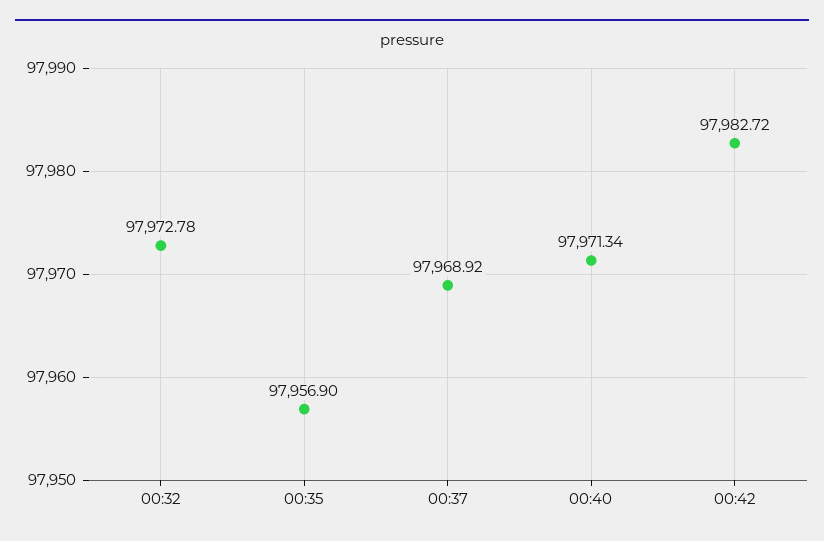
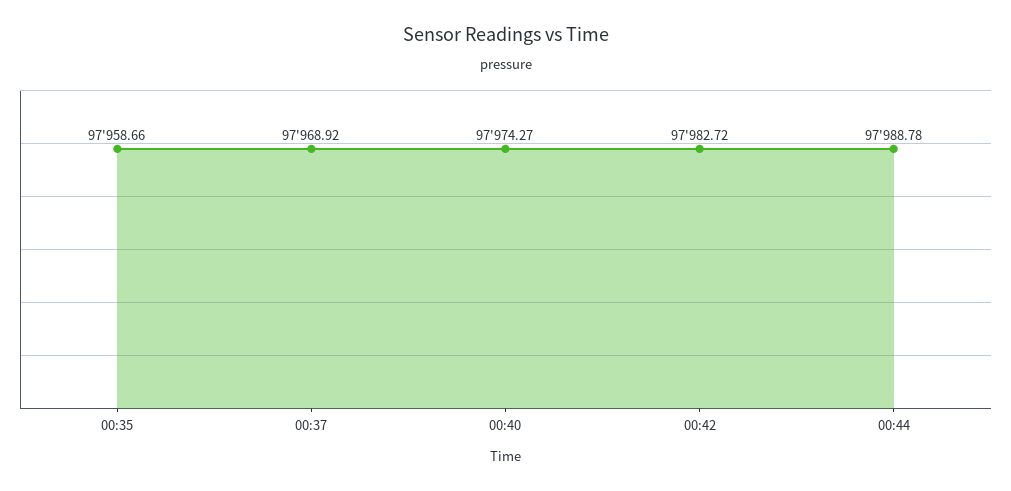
00:32: 97972.78 -> none
00:35: 97956.9 -> 97958.66
00:40: 97971.34 -> 97974.27
00:44: none -> 97988.78

